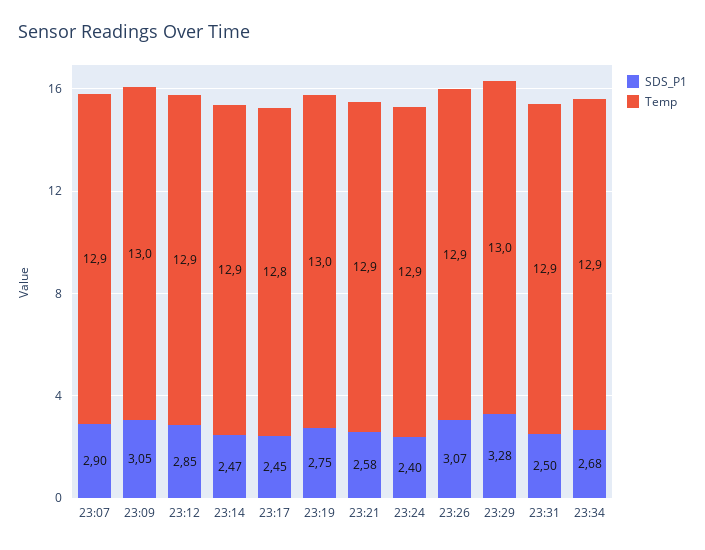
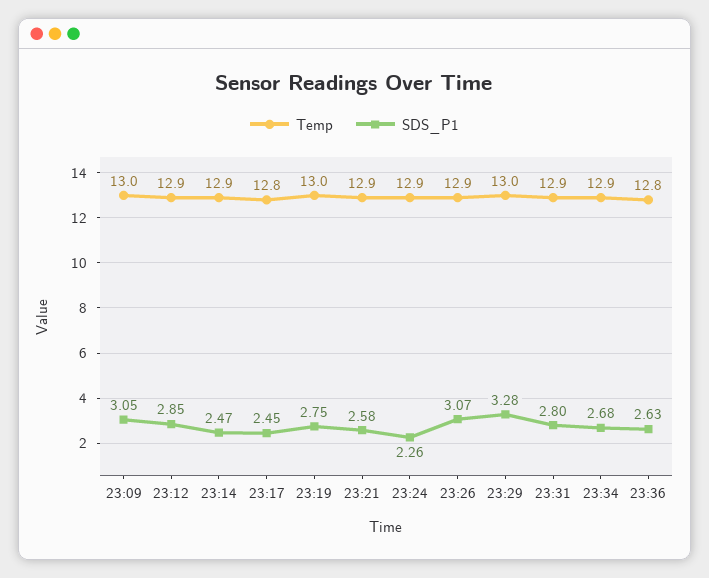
SDS_P1, 23:07: 2.9 -> none
Temp, 23:07: 12.9 -> none
SDS_P1, 23:24: 2.4 -> 2.26
SDS_P1, 23:31: 2.5 -> 2.8
Temp, 23:36: none -> 12.8
SDS_P1, 23:36: none -> 2.63

